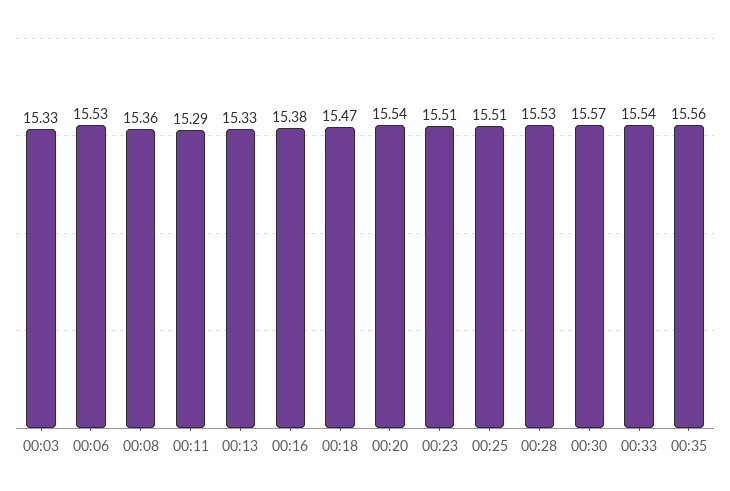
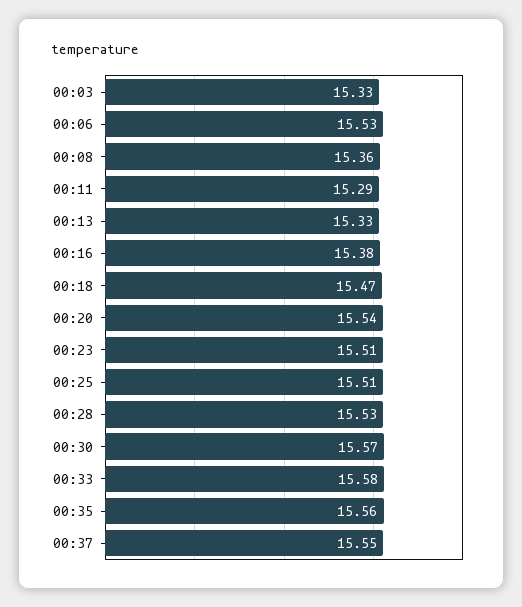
00:33: 15.54 -> 15.58
00:37: none -> 15.55

